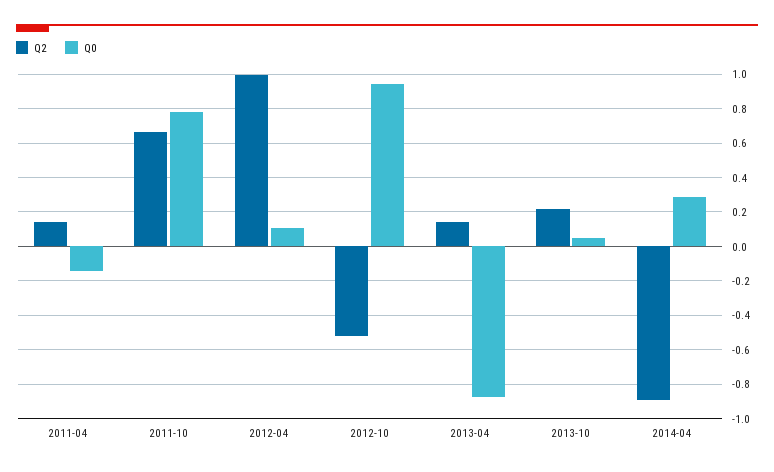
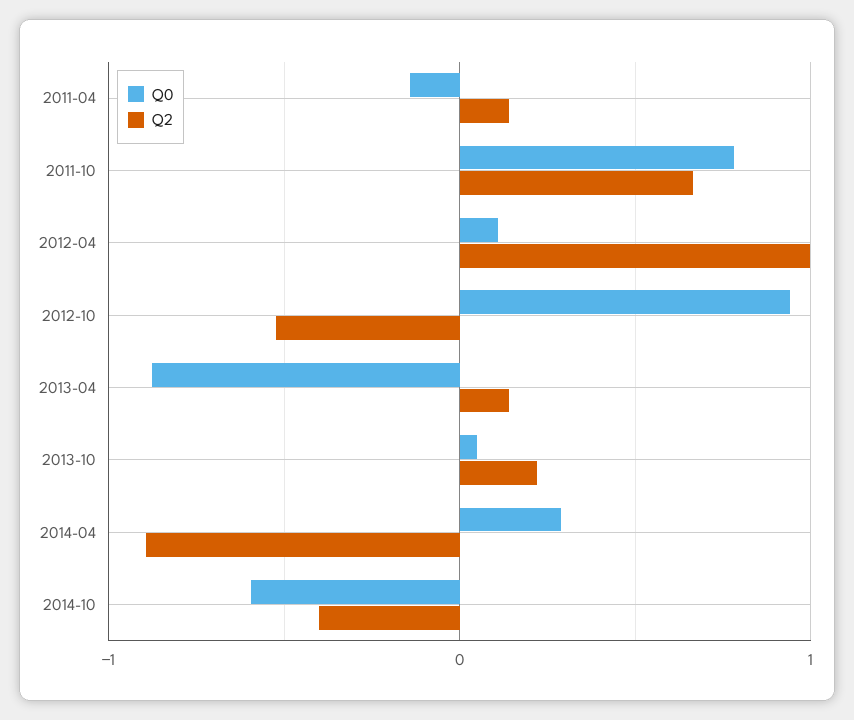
Q0, 2014-10: none -> -0.6
Q2, 2014-10: none -> -0.4

